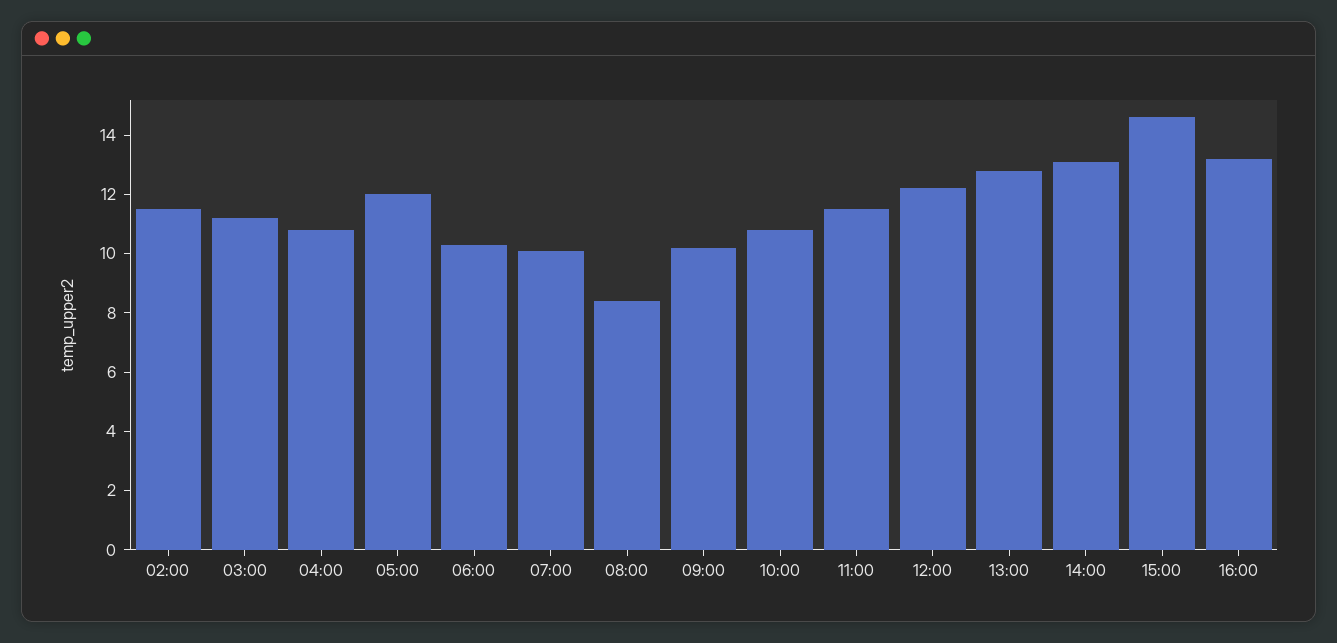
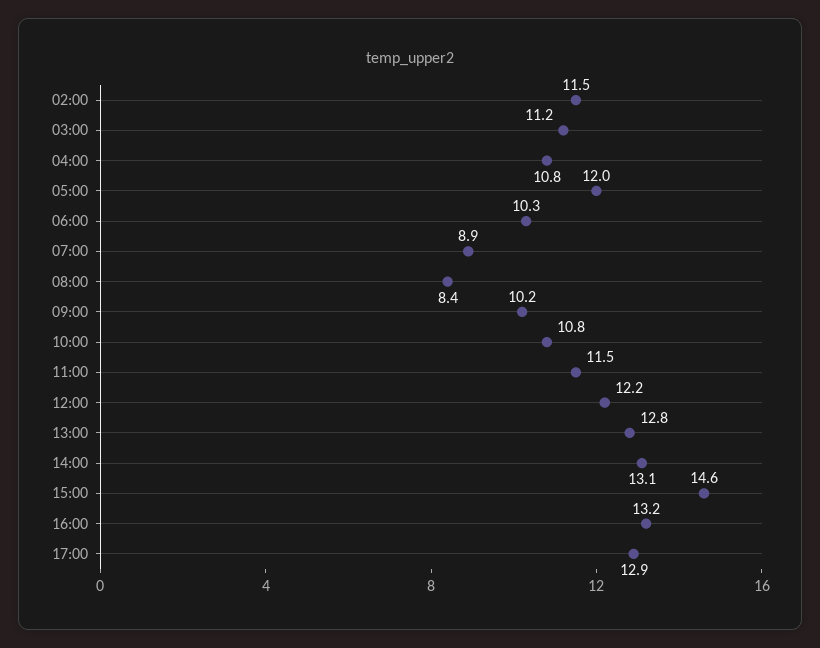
07:00: 10 -> 8.9
17:00: none -> 12.9

